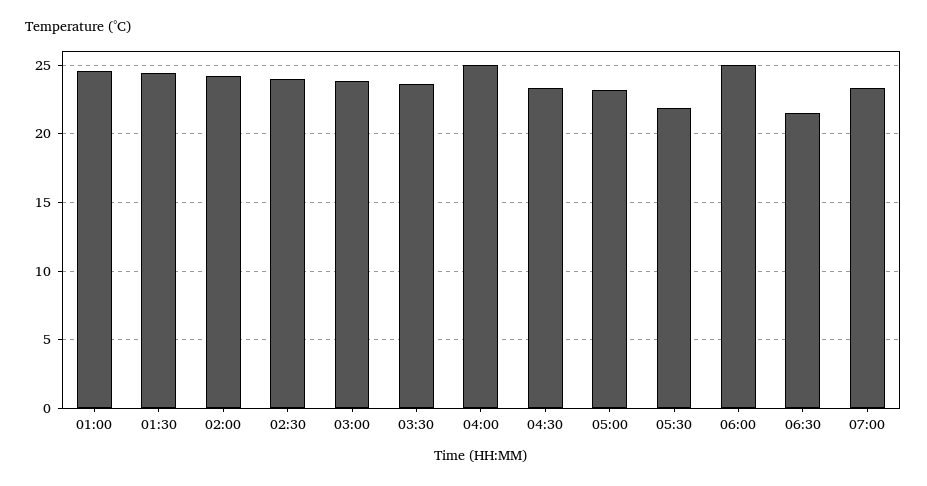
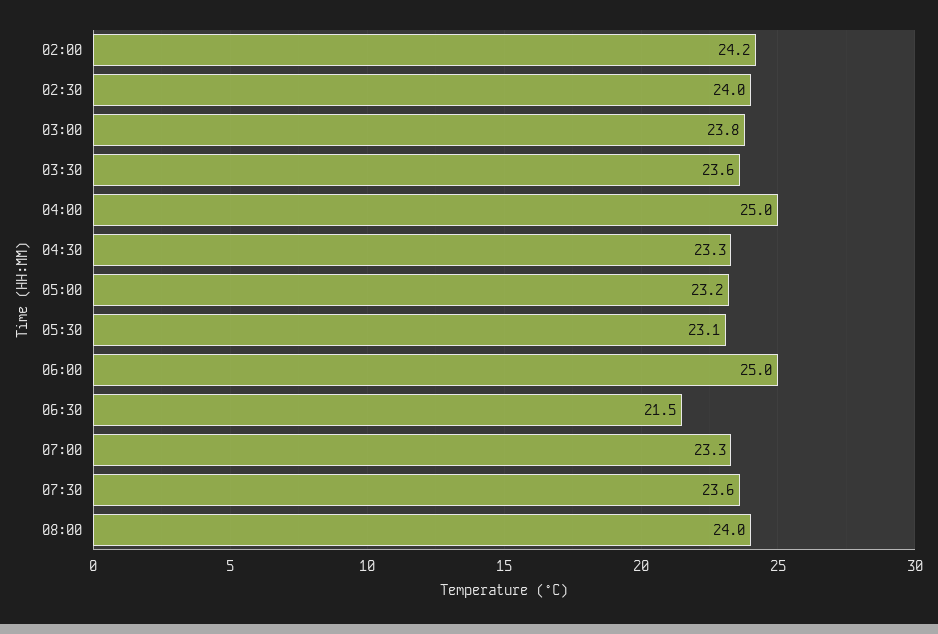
01:00: 24.5 -> none
01:30: 24.5 -> none
05:30: 22 -> 23.1
07:30: none -> 23.6
08:00: none -> 24

